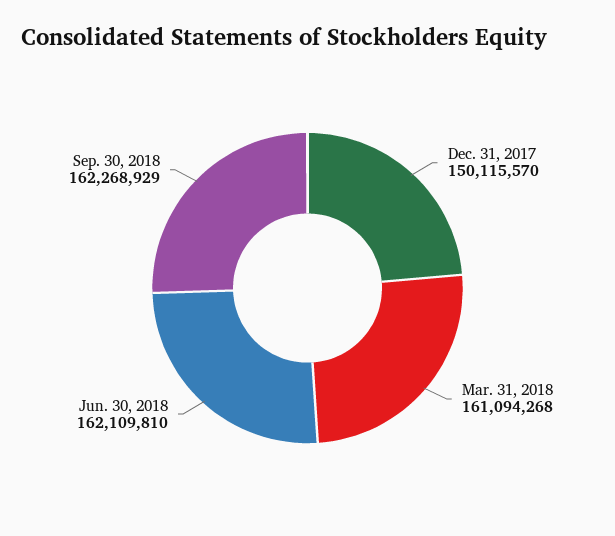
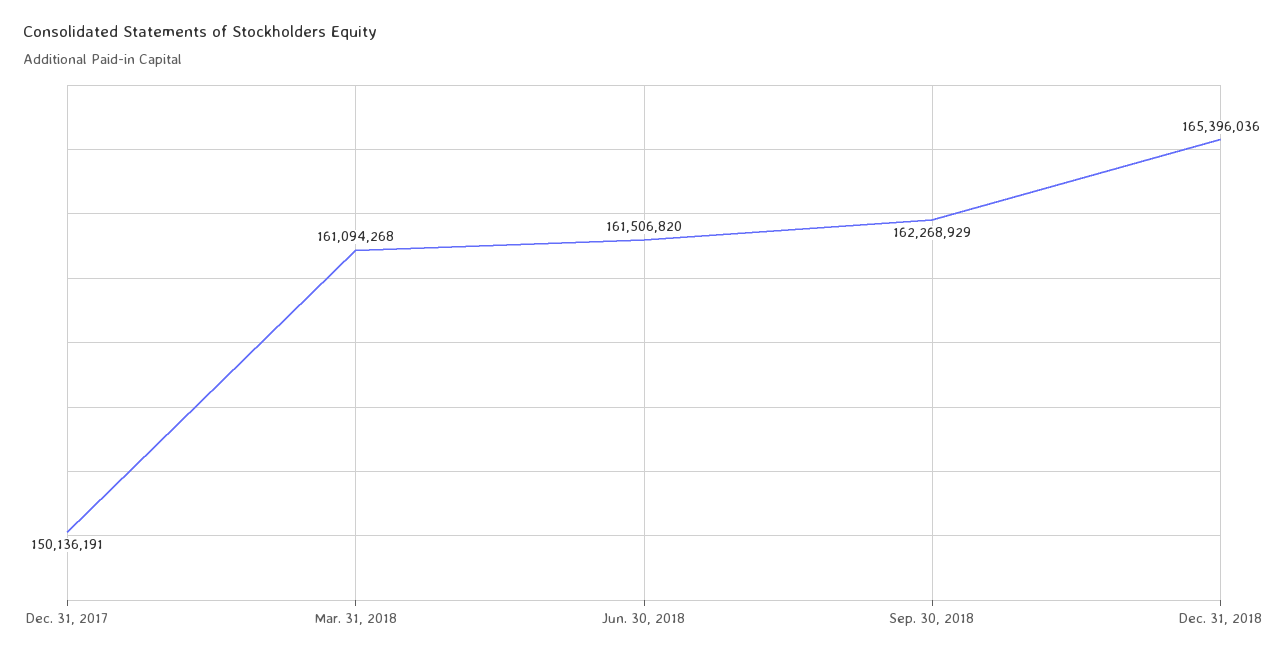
Dec. 31, 2017: 150115570 -> 150136191
Jun. 30, 2018: 162109810 -> 161506820
Dec. 31, 2018: none -> 165396036

